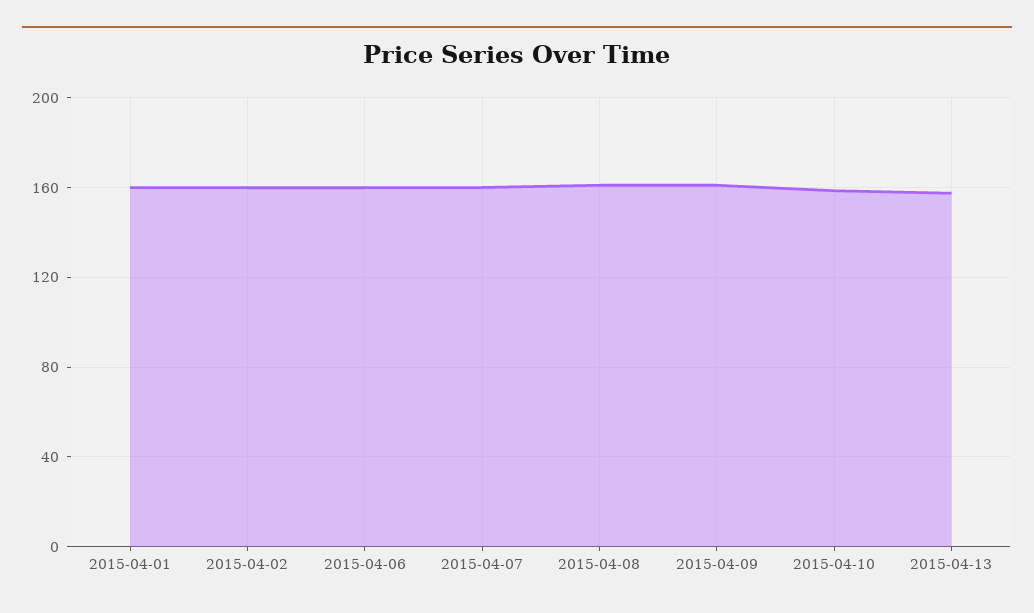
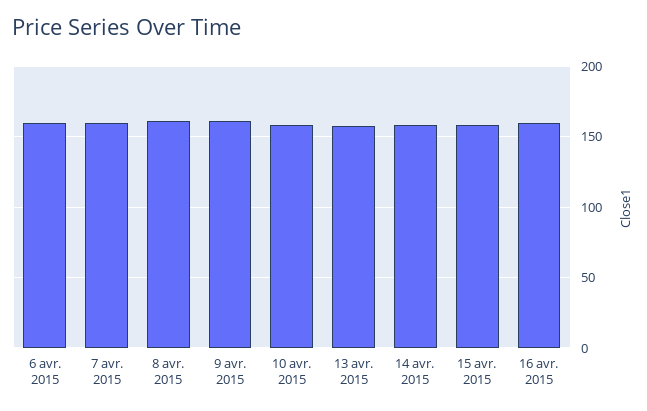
2015-04-01: 160 -> none
2015-04-02: 160 -> none
14 avr. 2015: none -> 160
15 avr. 2015: none -> 160
16 avr. 2015: none -> 160

